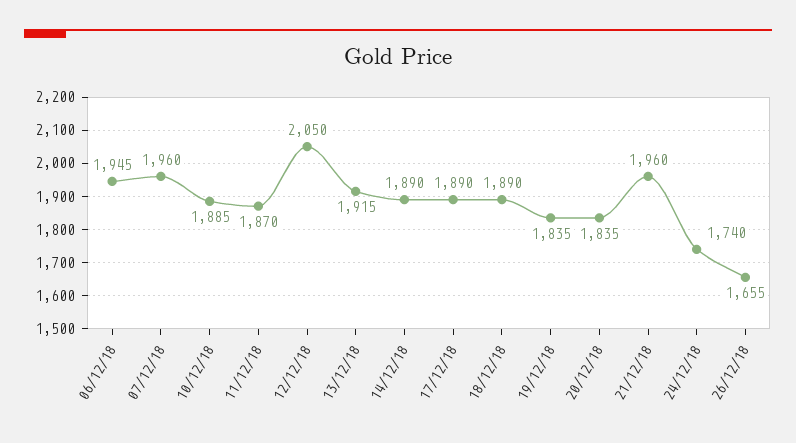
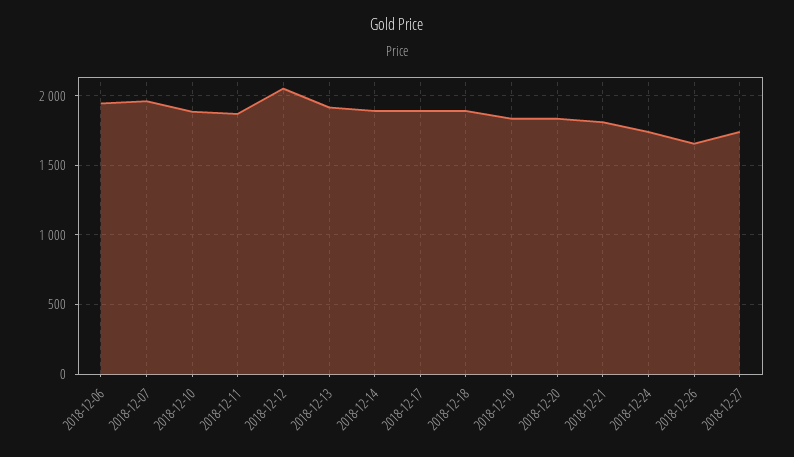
21/12/18: 1960 -> 1800
2018-12-27: none -> 1750

